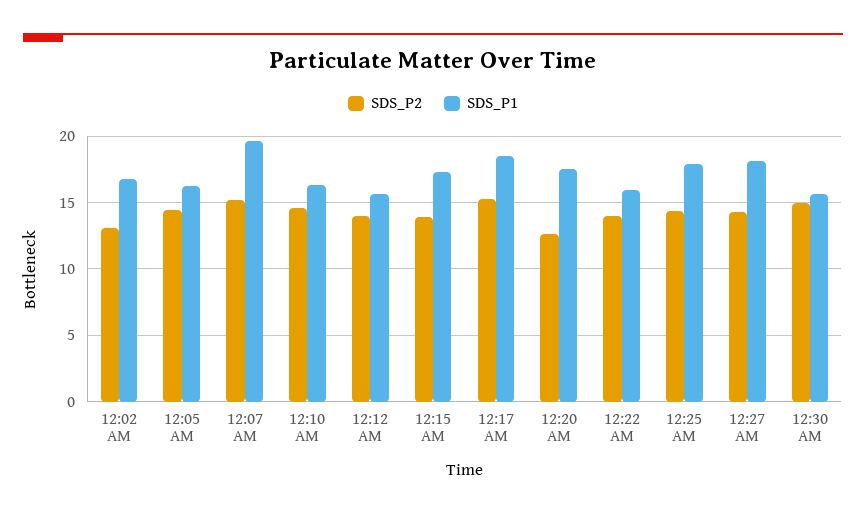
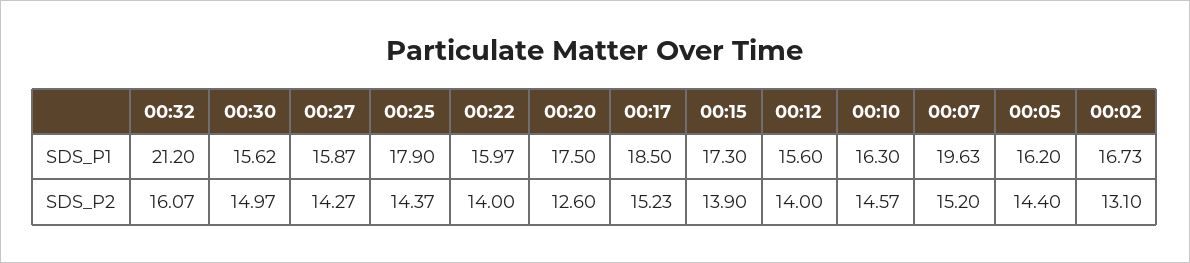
SDS_P1, 12:27 AM: 18 -> 15.87
SDS_P1, 00:32: none -> 21.2
SDS_P2, 00:32: none -> 16.07

